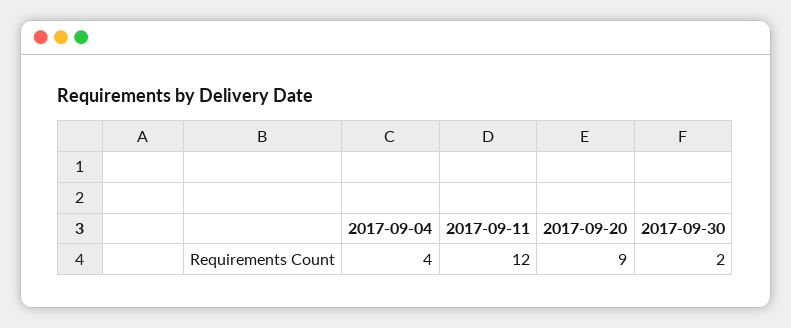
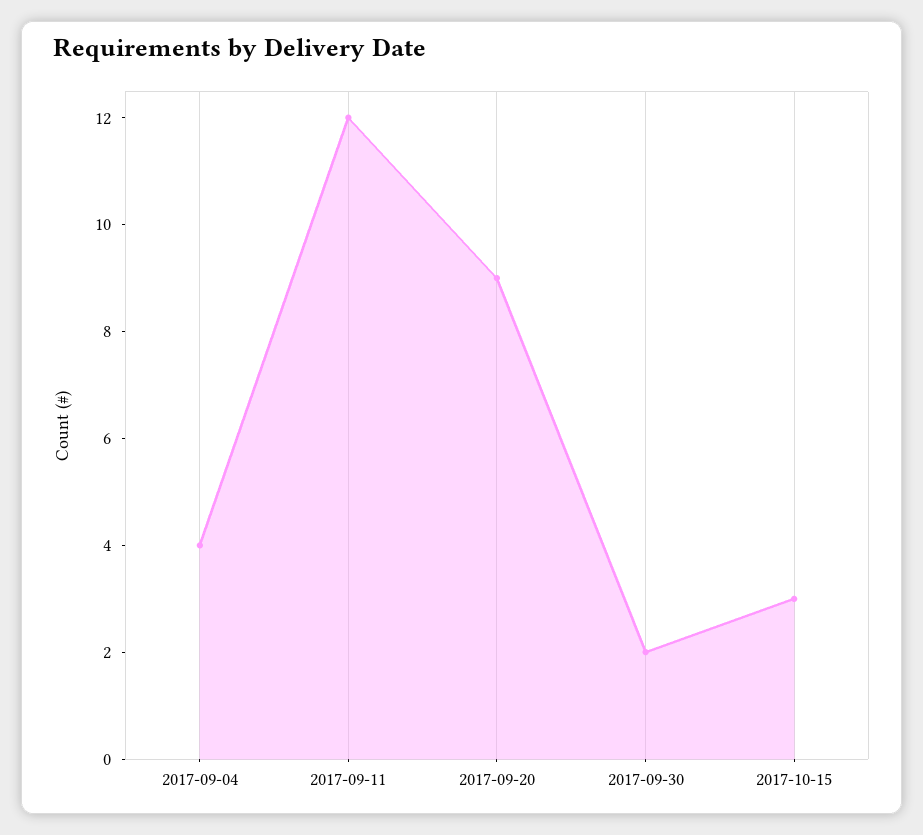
2017-10-15: none -> 3

